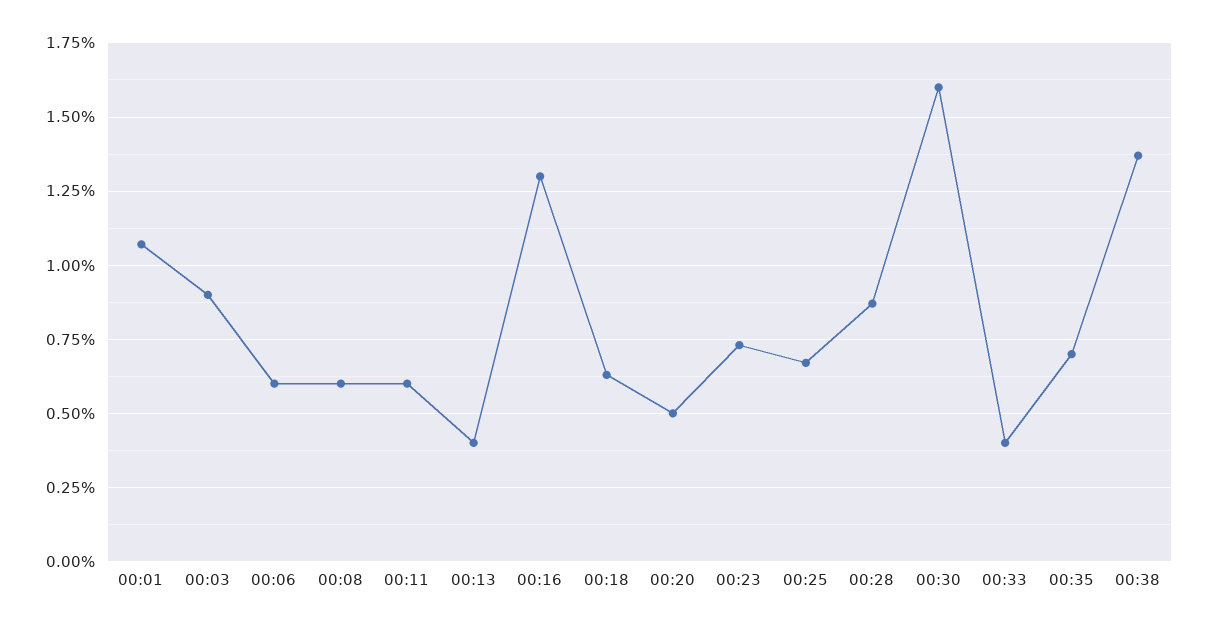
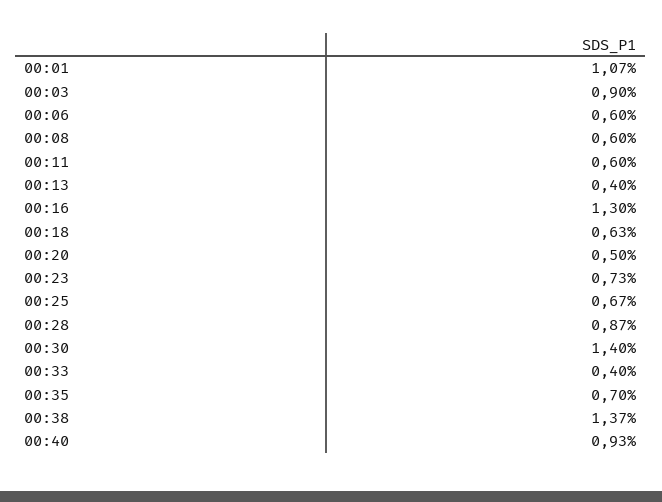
00:30: 1.6 -> 1.4
00:40: none -> 0.93

